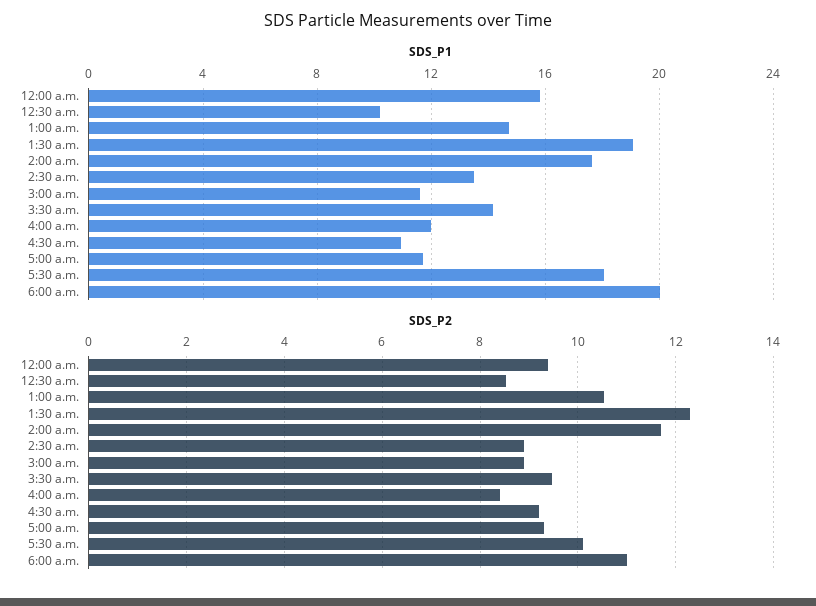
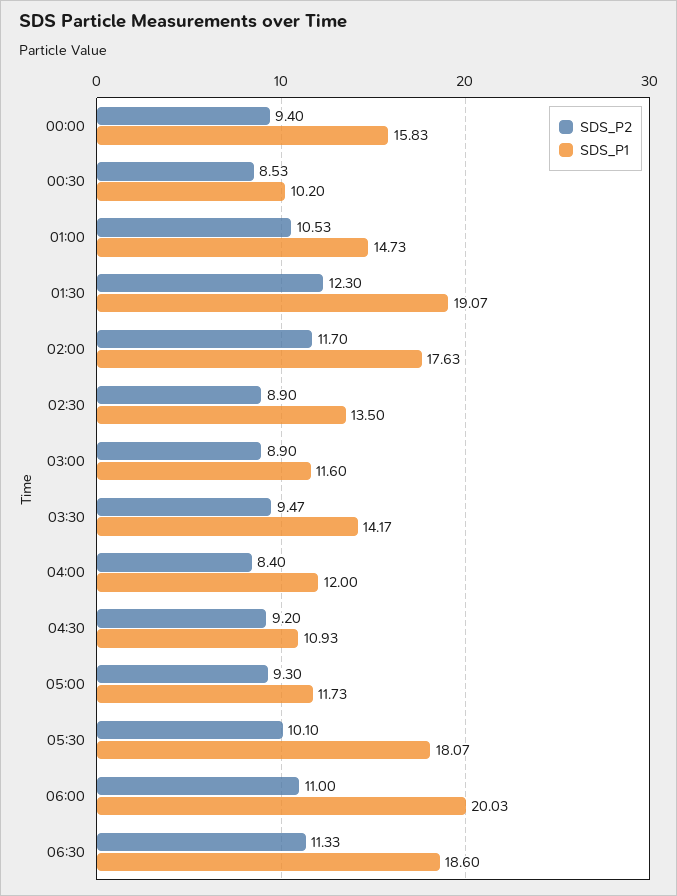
SDS_P2, 06:30: none -> 11.33
SDS_P1, 06:30: none -> 18.6

